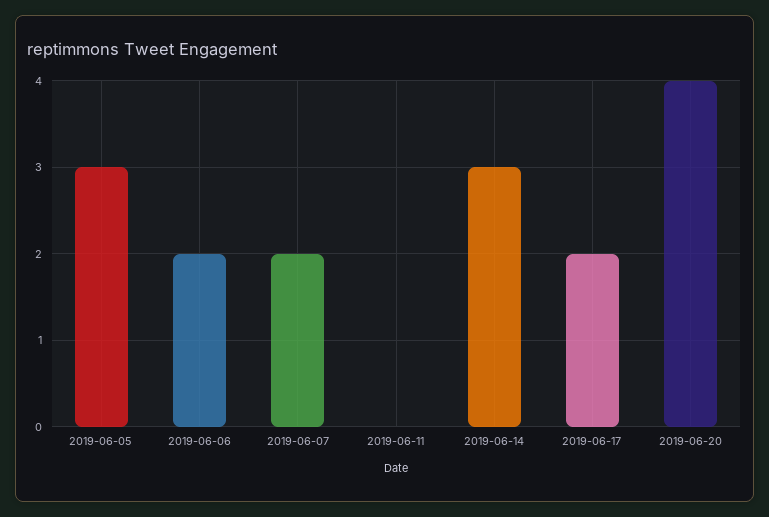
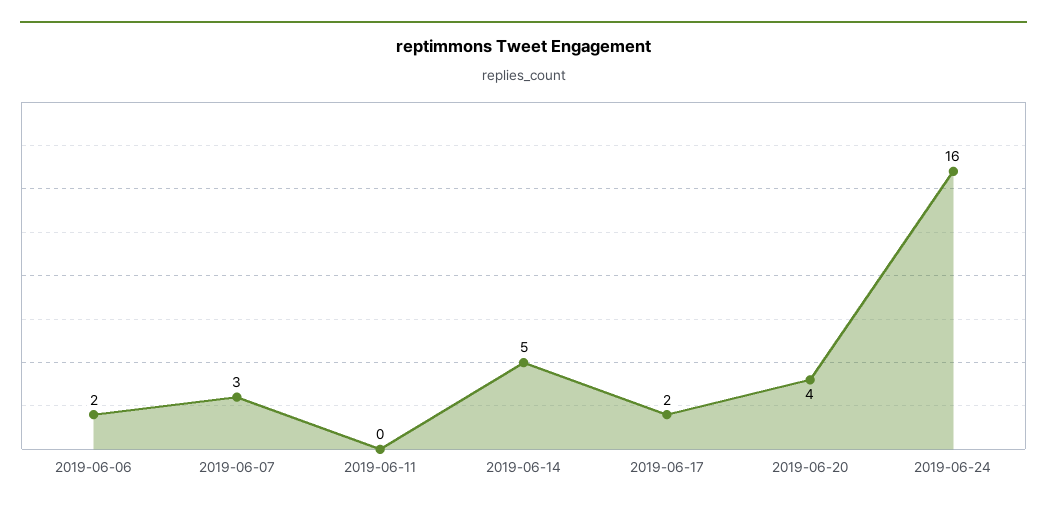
2019-06-05: 3 -> none
2019-06-07: 2 -> 3
2019-06-14: 3 -> 5
2019-06-24: none -> 16

